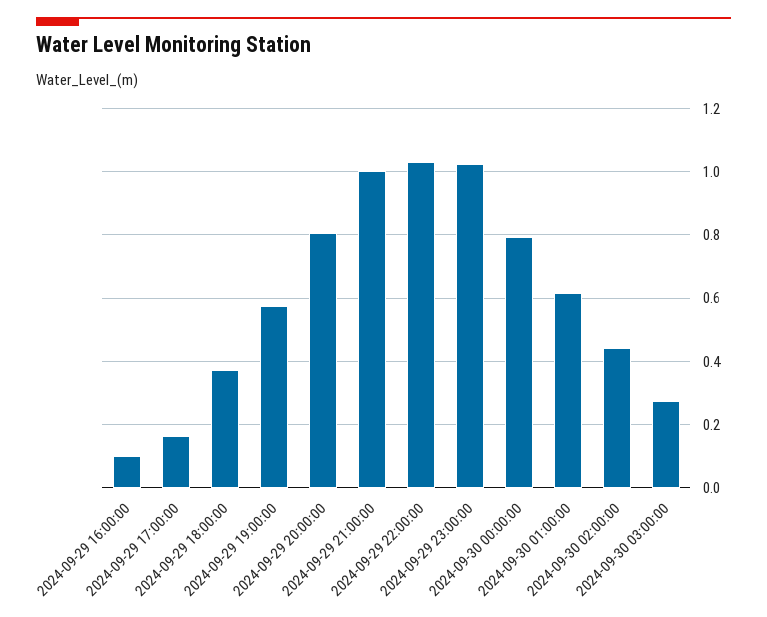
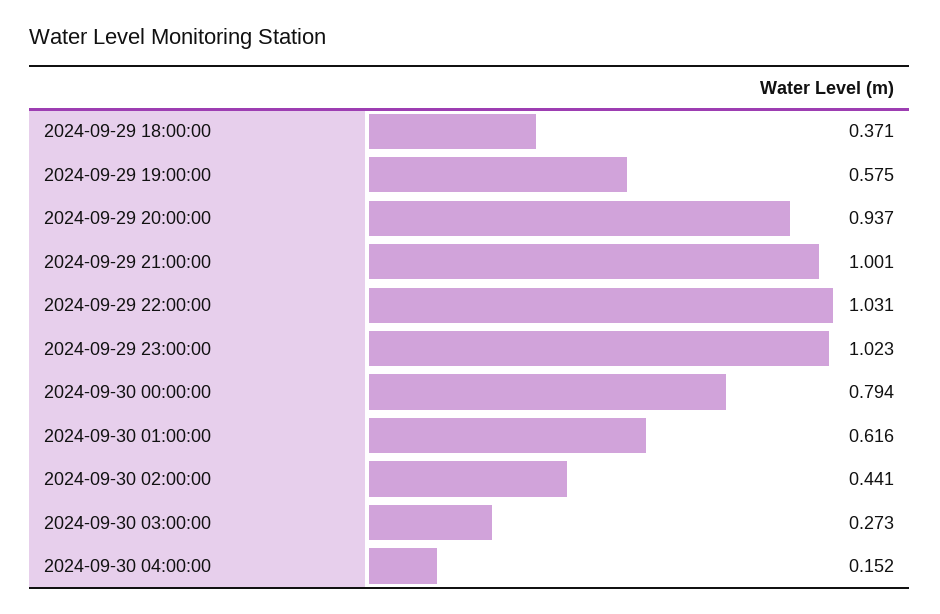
2024-09-29 16:00:00: 0.1 -> none
2024-09-29 17:00:00: 0.16 -> none
2024-09-29 20:00:00: 0.8 -> 0.937
2024-09-30 04:00:00: none -> 0.152

